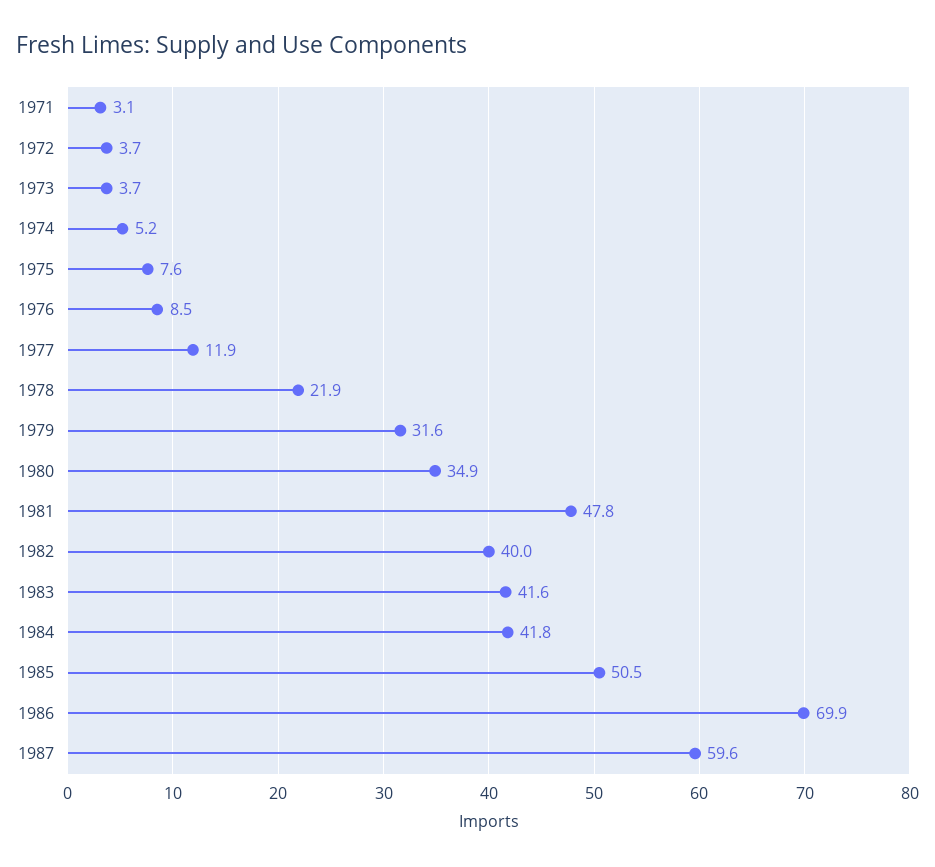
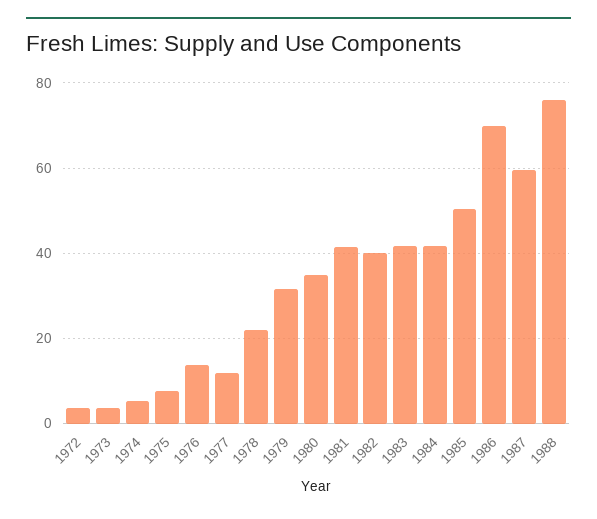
1971: 3.1 -> none
1976: 8.5 -> 14
1981: 47.8 -> 42
1988: none -> 76

